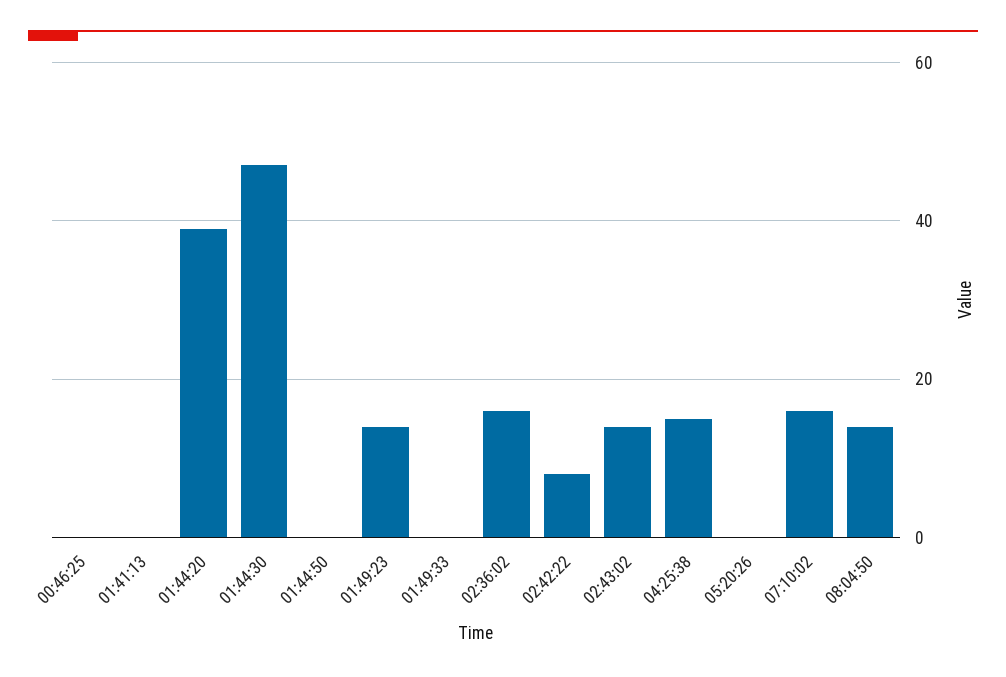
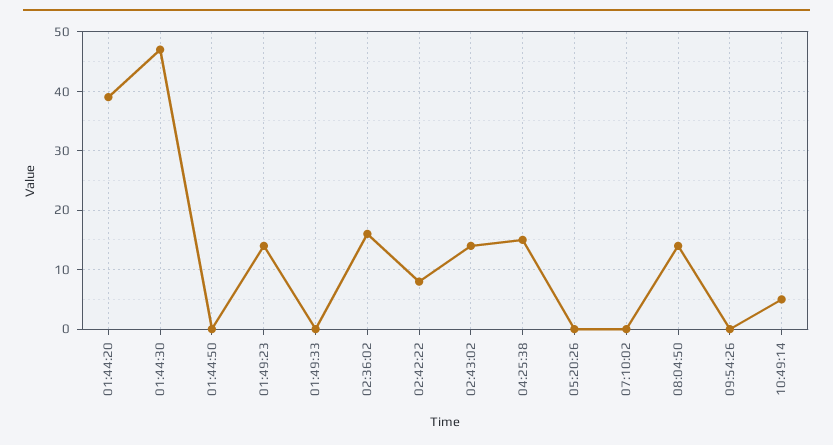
00:46:25: 0 -> none
01:41:13: 0 -> none
07:10:02: 15 -> 0
09:54:26: none -> 0
10:49:14: none -> 5

